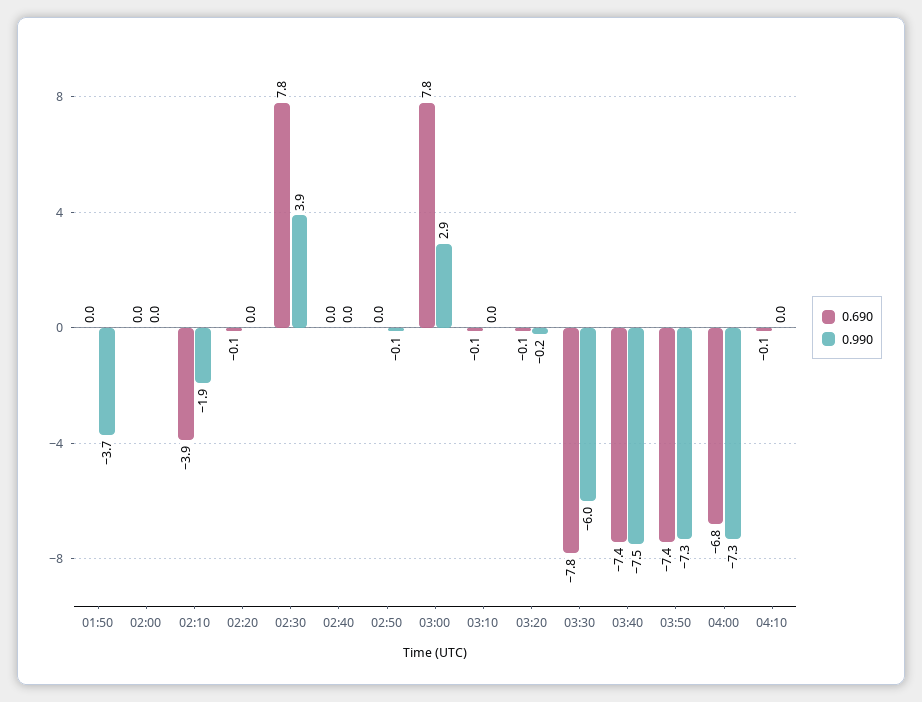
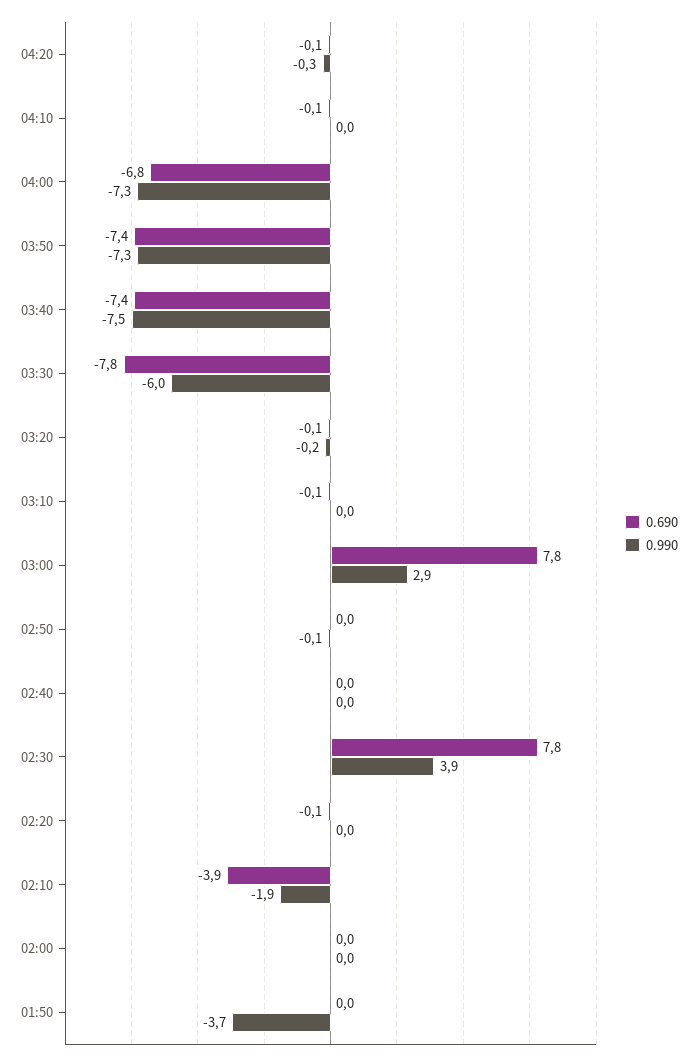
0.690, 04:20: none -> -0.1
0.990, 04:20: none -> -0.3

